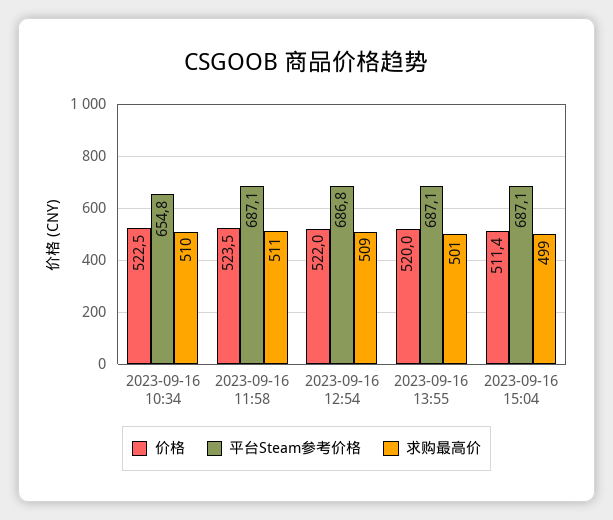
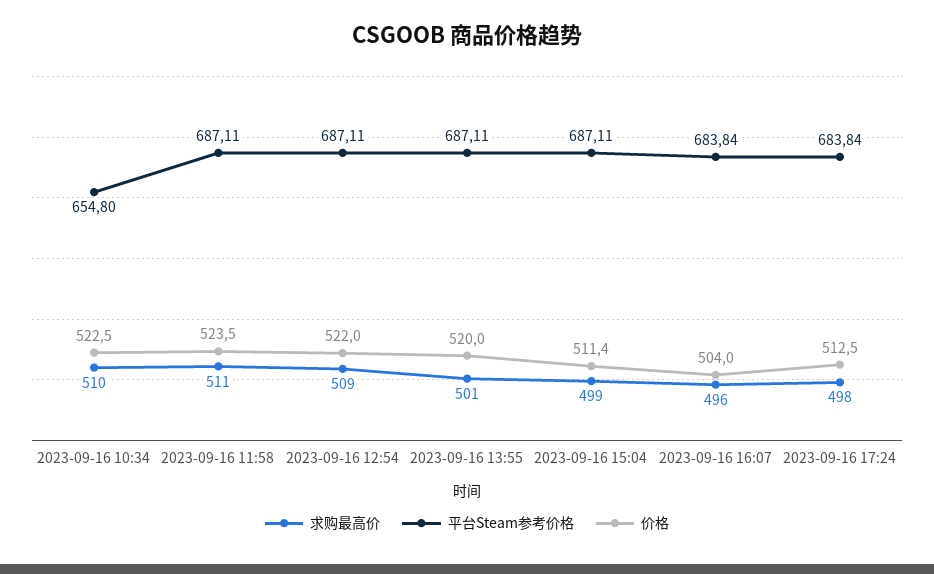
平台Steam参考价格, 2023-09-16 12:54: 686.8 -> 687.11
求购最高价, 2023-09-16 16:07: none -> 496
平台Steam参考价格, 2023-09-16 16:07: none -> 683.84
价格, 2023-09-16 16:07: none -> 504
求购最高价, 2023-09-16 17:24: none -> 498
平台Steam参考价格, 2023-09-16 17:24: none -> 683.84
价格, 2023-09-16 17:24: none -> 512.5

